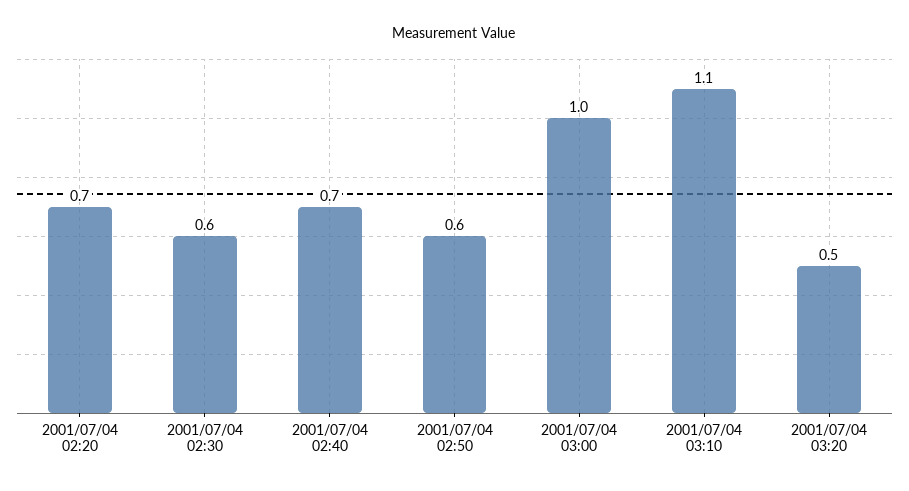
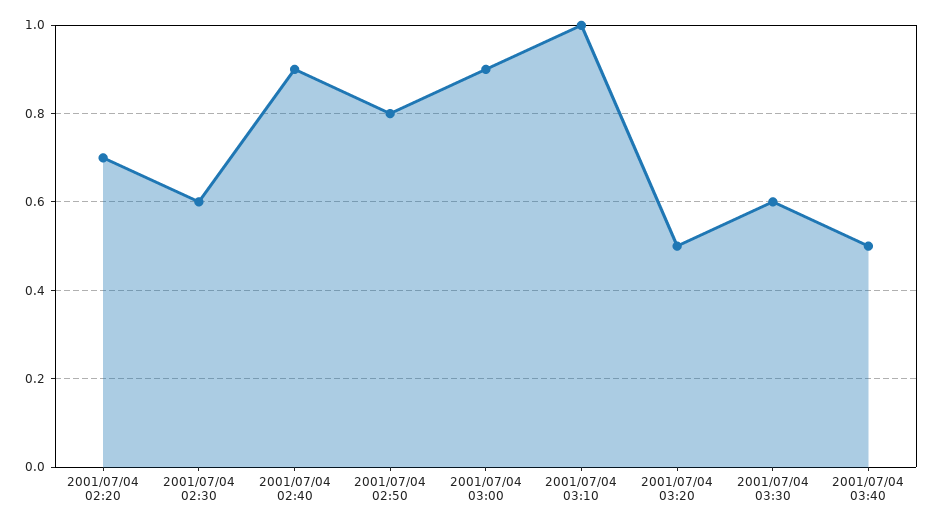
2001/07/04 02:40: 0.7 -> 0.9
2001/07/04 02:50: 0.6 -> 0.8
2001/07/04 03:00: 1 -> 0.9
2001/07/04 03:10: 1.1 -> 1
2001/07/04 03:30: none -> 0.6
2001/07/04 03:40: none -> 0.5

